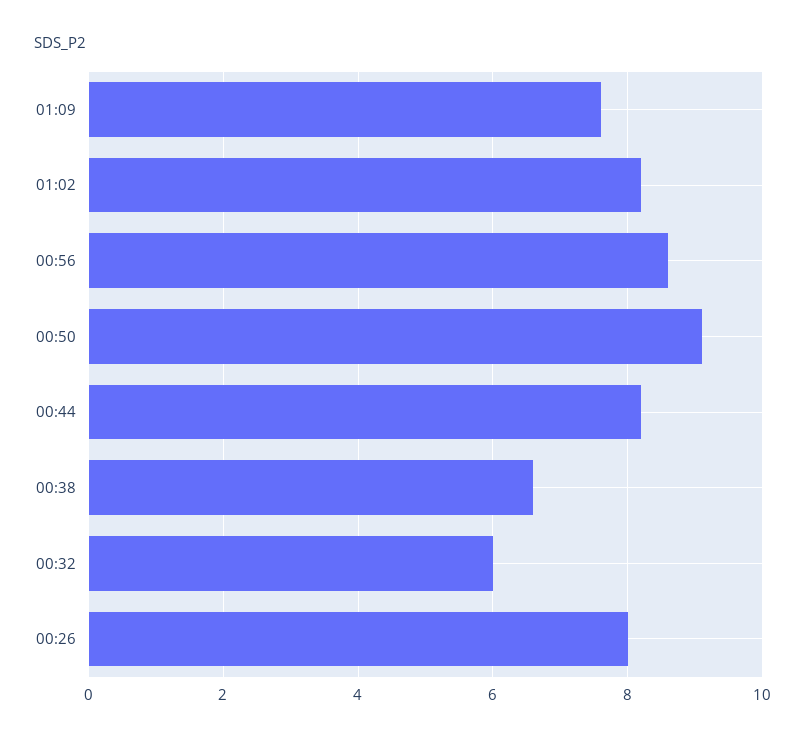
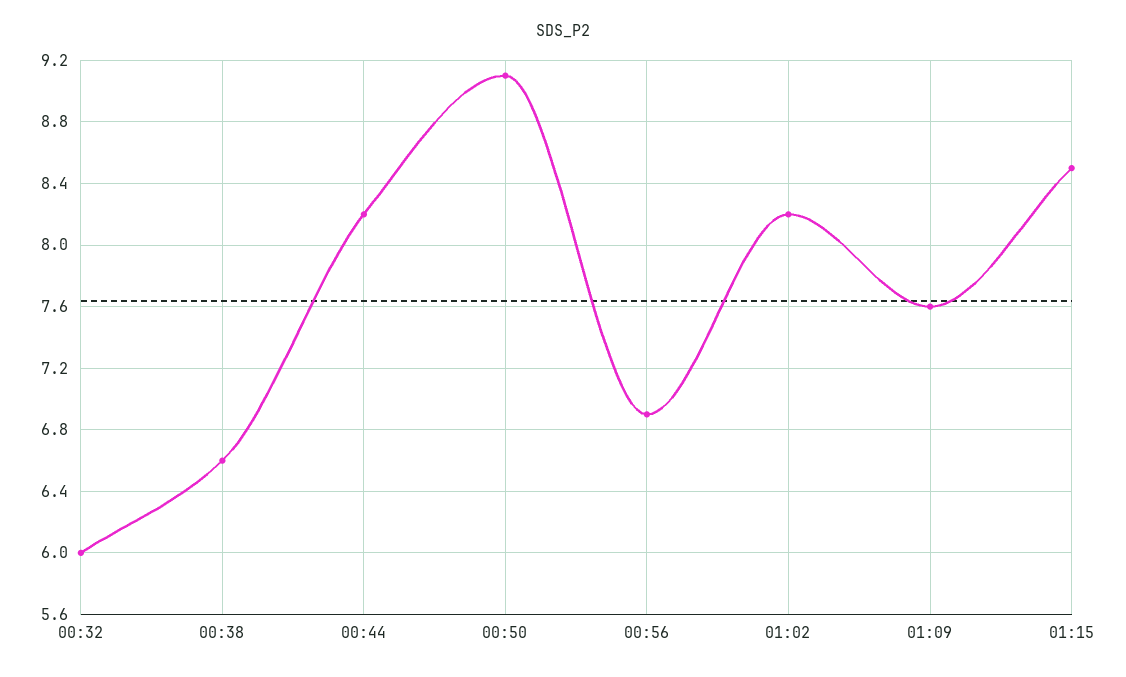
00:56: 8.5 -> 6.9
00:26: 8 -> none
01:15: none -> 8.5

